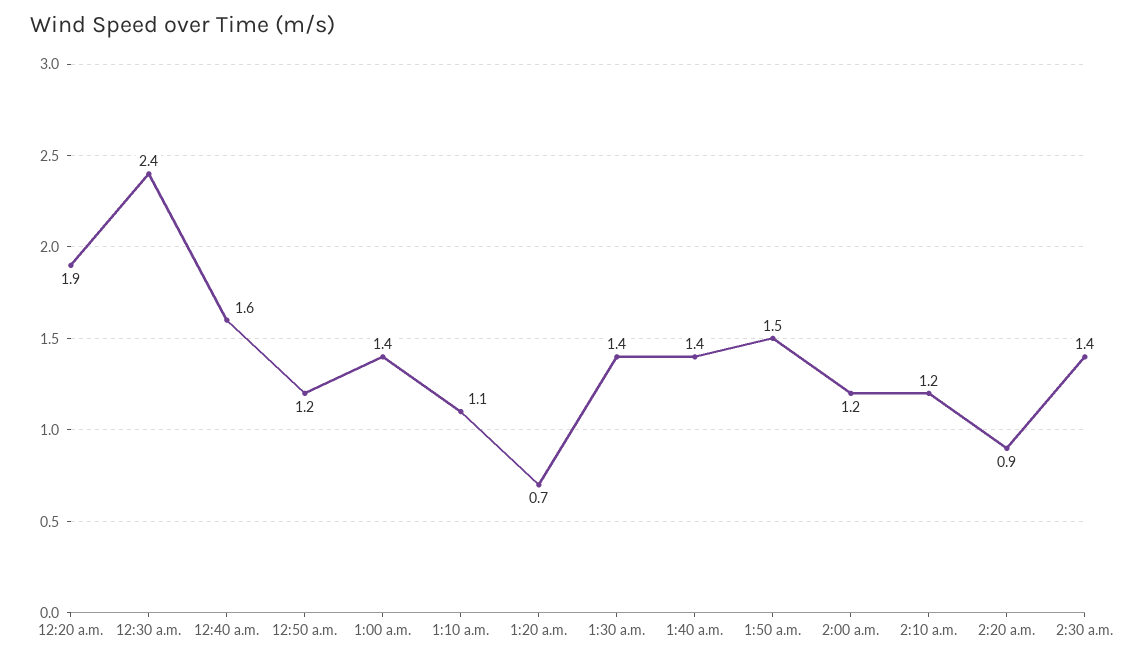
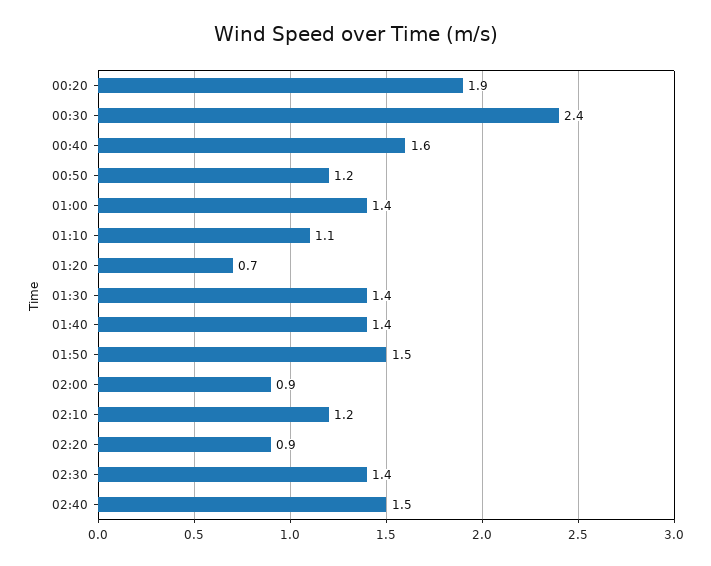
2:00 a.m.: 1.2 -> 0.9
02:40: none -> 1.5

